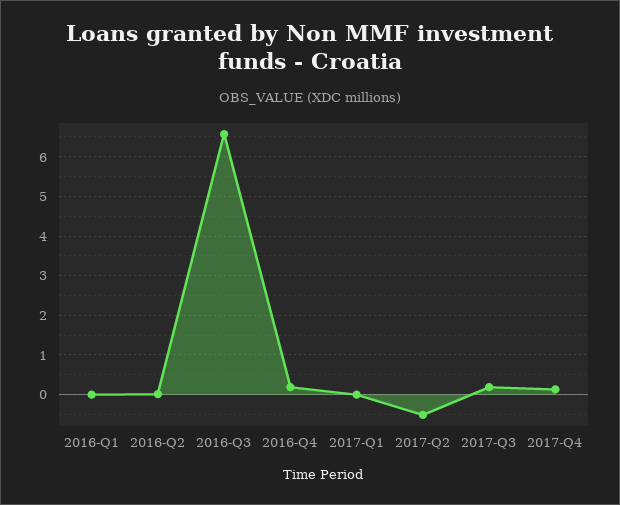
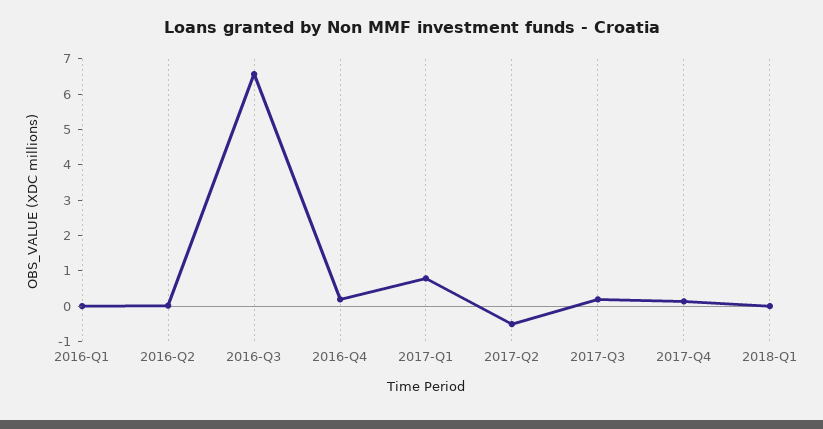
2017-Q1: 0 -> 0.75
2018-Q1: none -> 0

